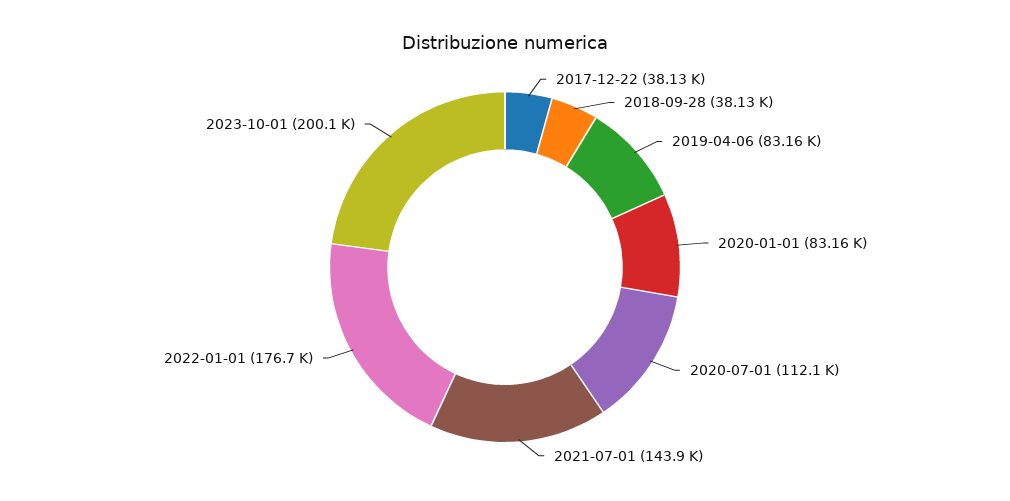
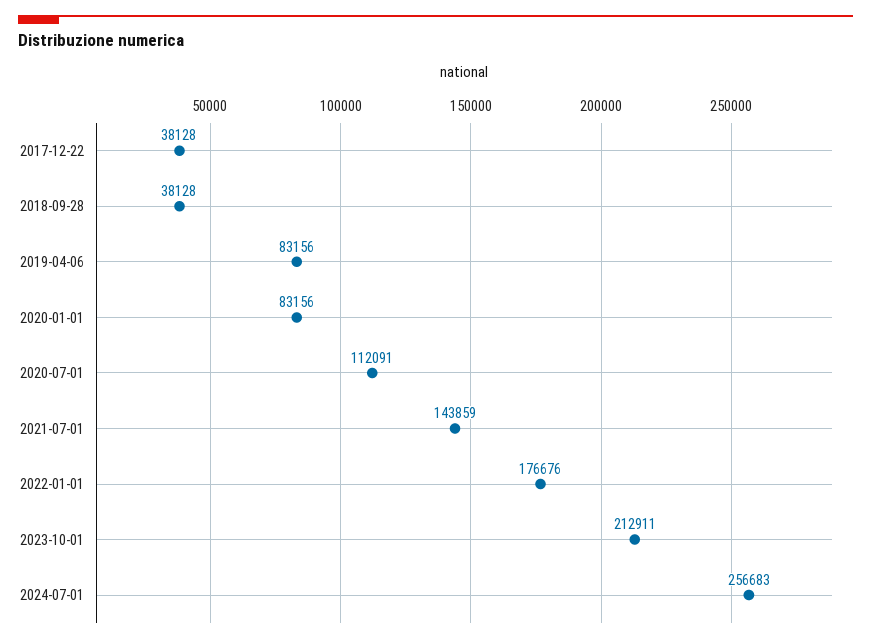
2023-10-01: 200100 -> 212911
2024-07-01: none -> 256683

